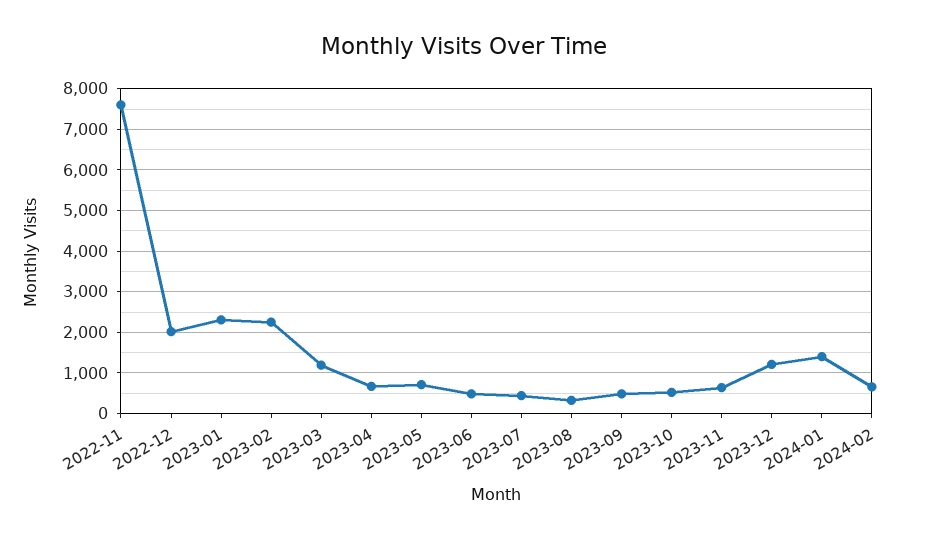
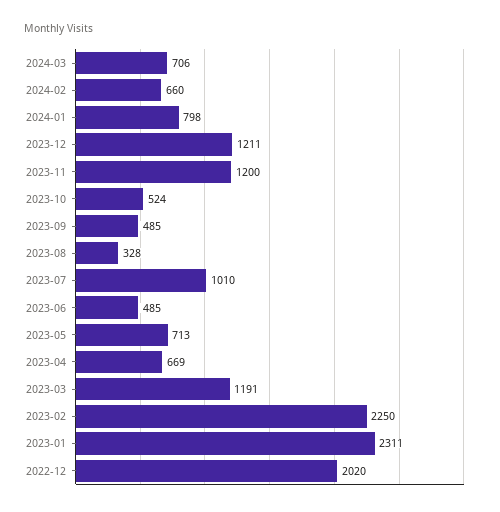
2022-11: 7600 -> none
2023-07: 400 -> 1010
2023-11: 600 -> 1200
2024-01: 1400 -> 798
2024-03: none -> 706

